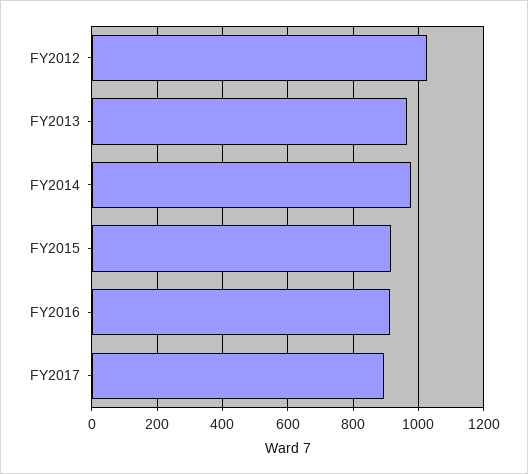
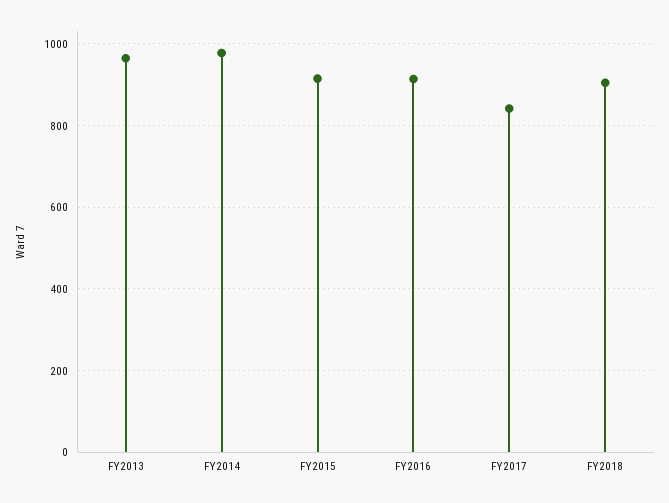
FY2012: 1020 -> none
FY2017: 900 -> 840
FY2018: none -> 900

